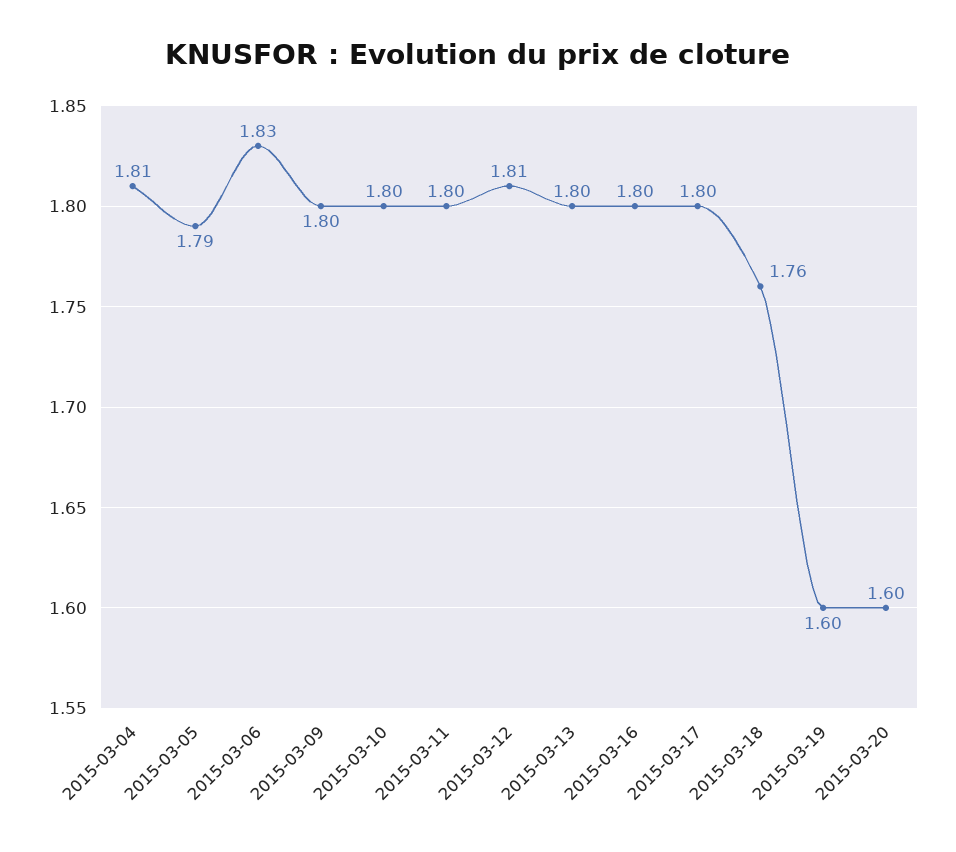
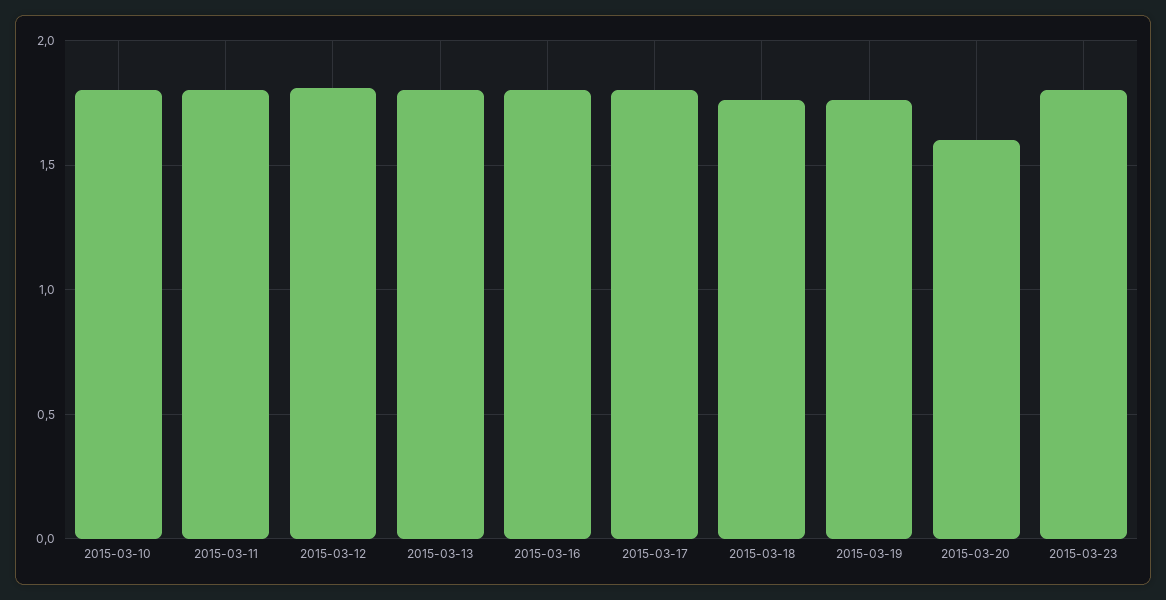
2015-03-04: 1.81 -> none
2015-03-05: 1.79 -> none
2015-03-06: 1.83 -> none
2015-03-09: 1.8 -> none
2015-03-19: 1.6 -> 1.75
2015-03-23: none -> 1.8

